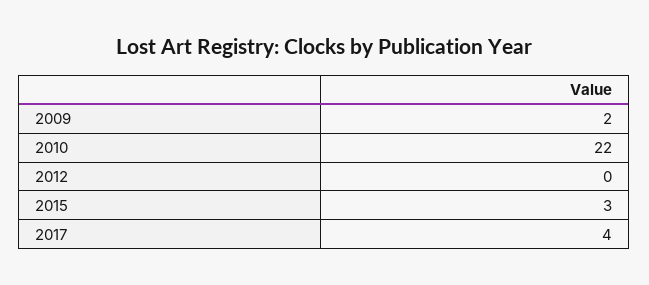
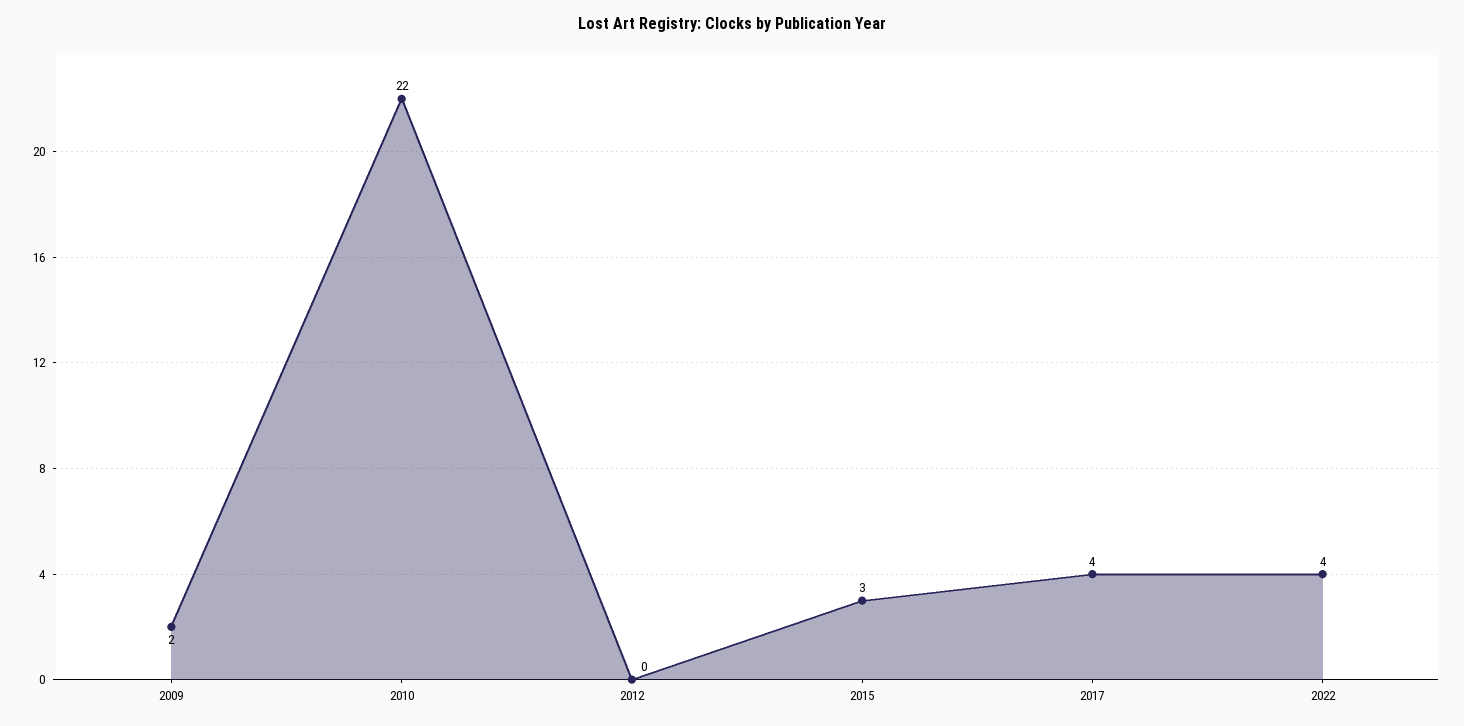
2022: none -> 4

